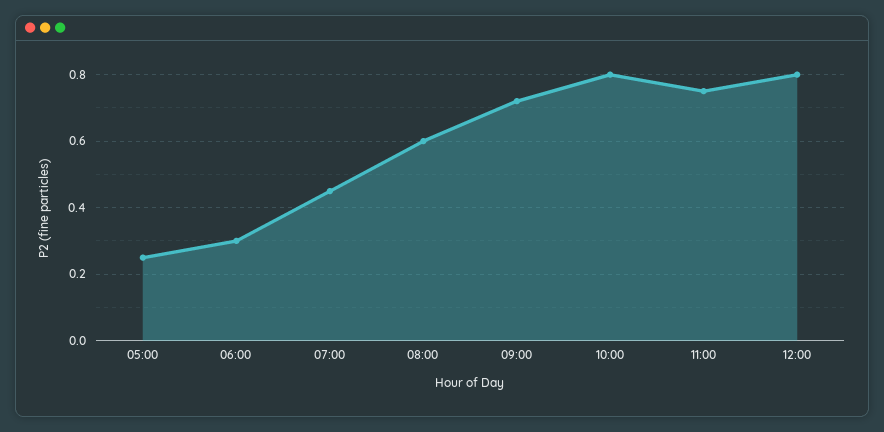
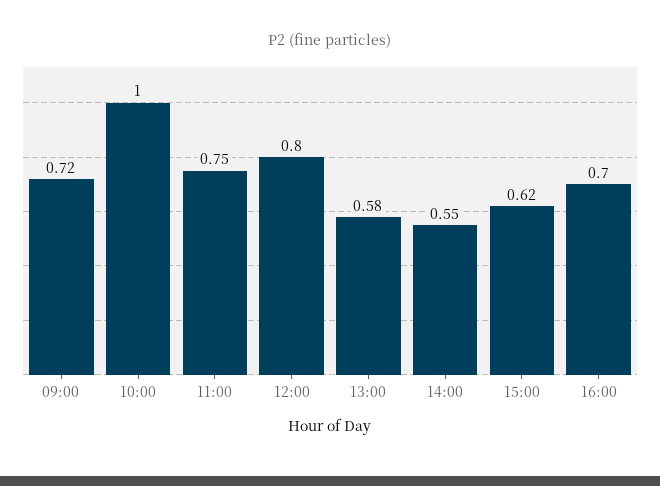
05:00: 0.25 -> none
06:00: 0.3 -> none
07:00: 0.45 -> none
08:00: 0.6 -> none
10:00: 0.8 -> 1
13:00: none -> 0.58
14:00: none -> 0.55
15:00: none -> 0.62
16:00: none -> 0.7

